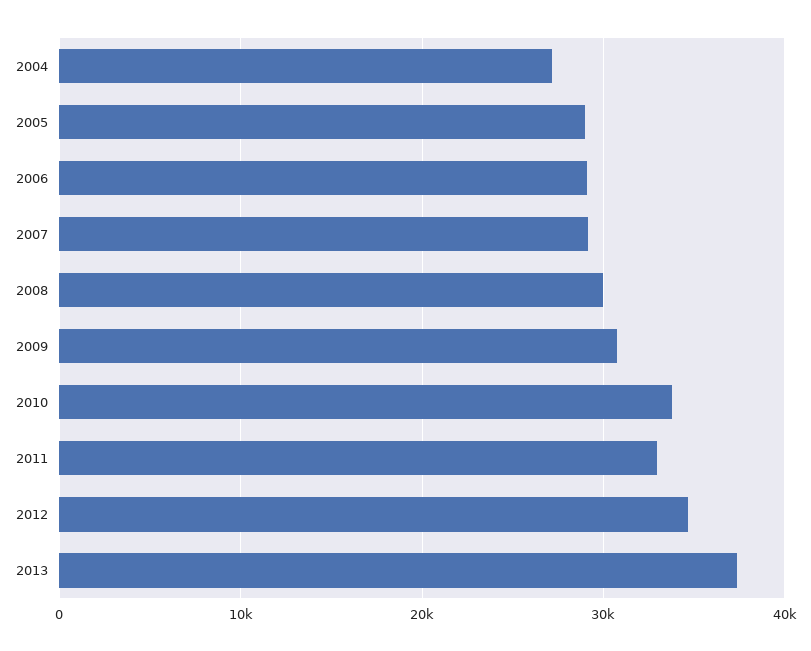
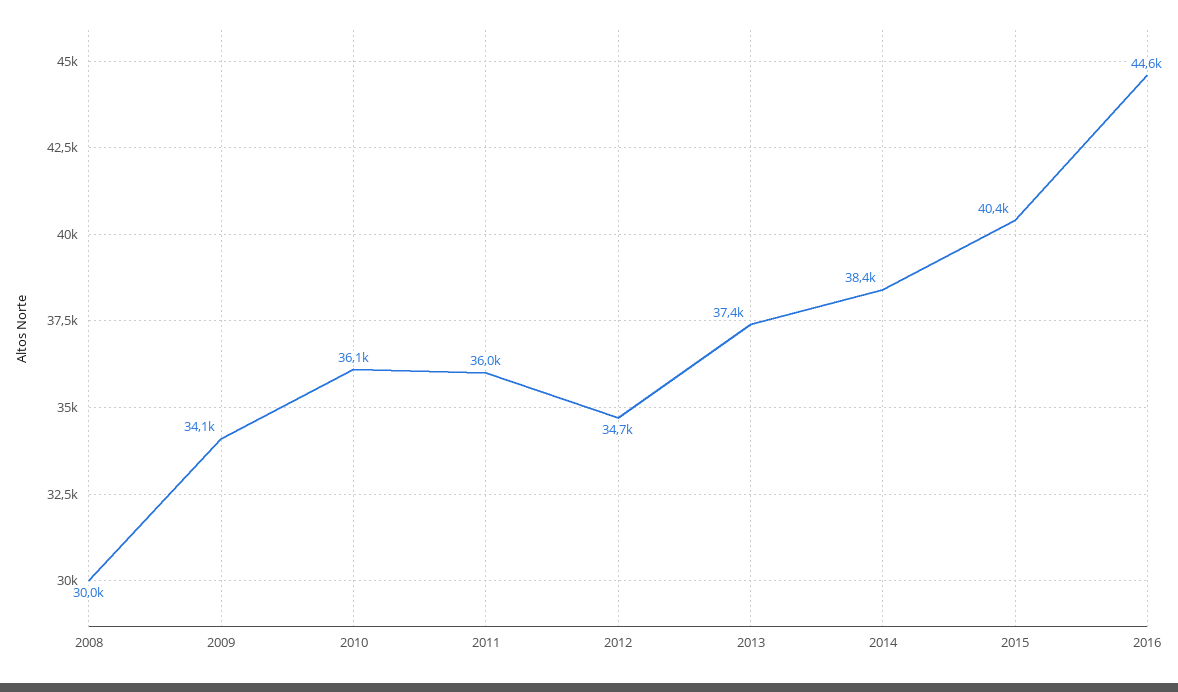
2004: 27000 -> none
2005: 29000 -> none
2006: 29000 -> none
2007: 29000 -> none
2009: 31000 -> 34100
2010: 34000 -> 36100
2011: 33000 -> 36000
2014: none -> 38400
2015: none -> 40400
2016: none -> 44600

